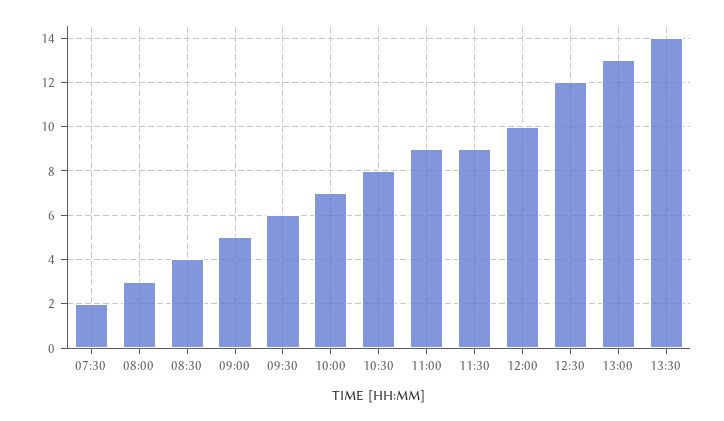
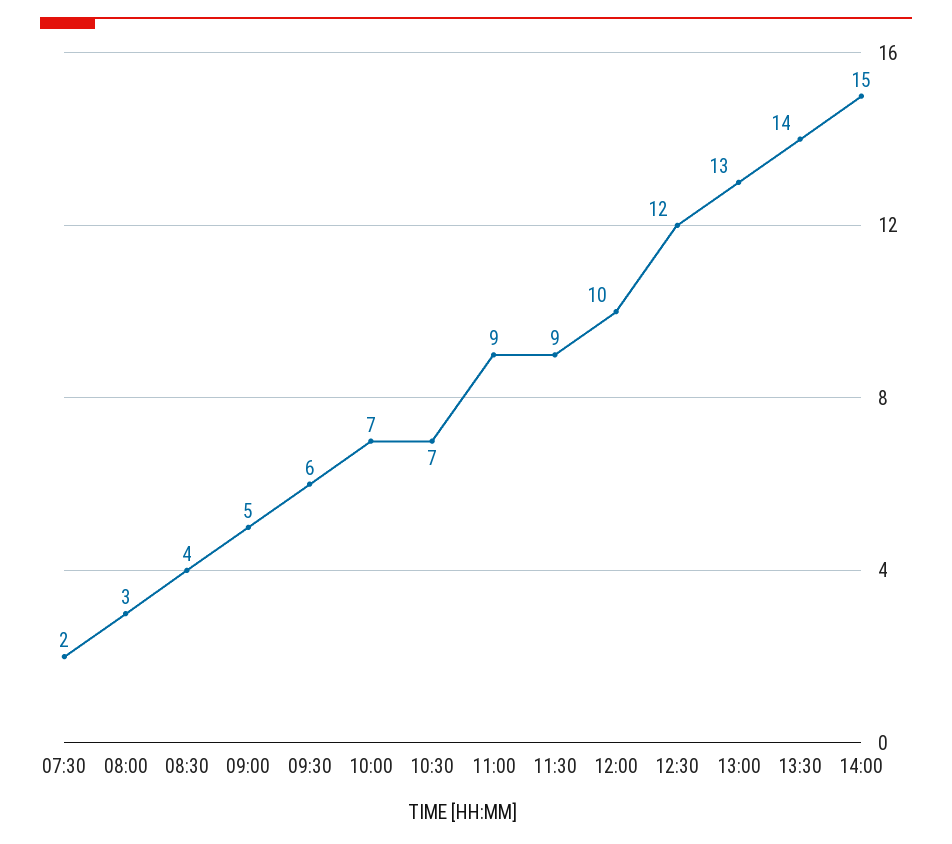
10:30: 8 -> 7
14:00: none -> 15

